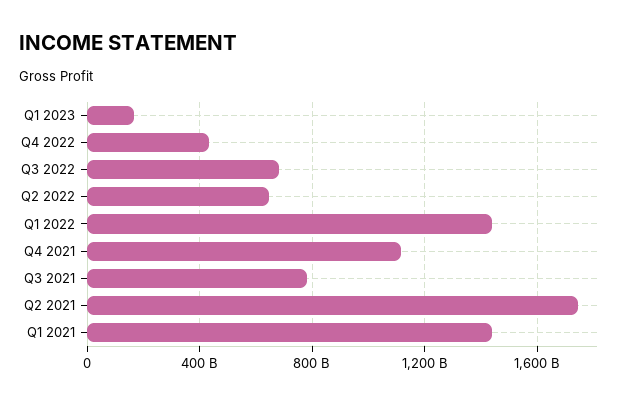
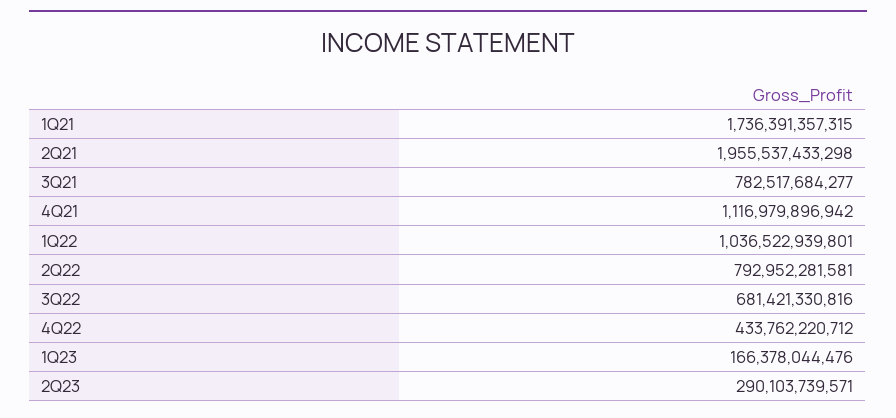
Q2 2022: 650000000000 -> 792952281581
Q1 2022: 1450000000000 -> 1036522939801
Q2 2021: 1750000000000 -> 1955537433298
Q1 2021: 1450000000000 -> 1736391357315
2Q23: none -> 290103739571

